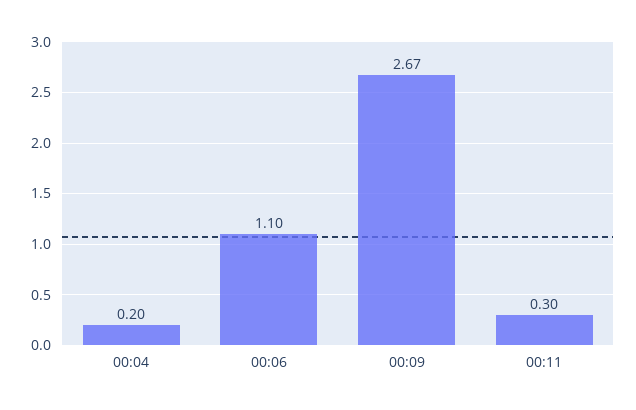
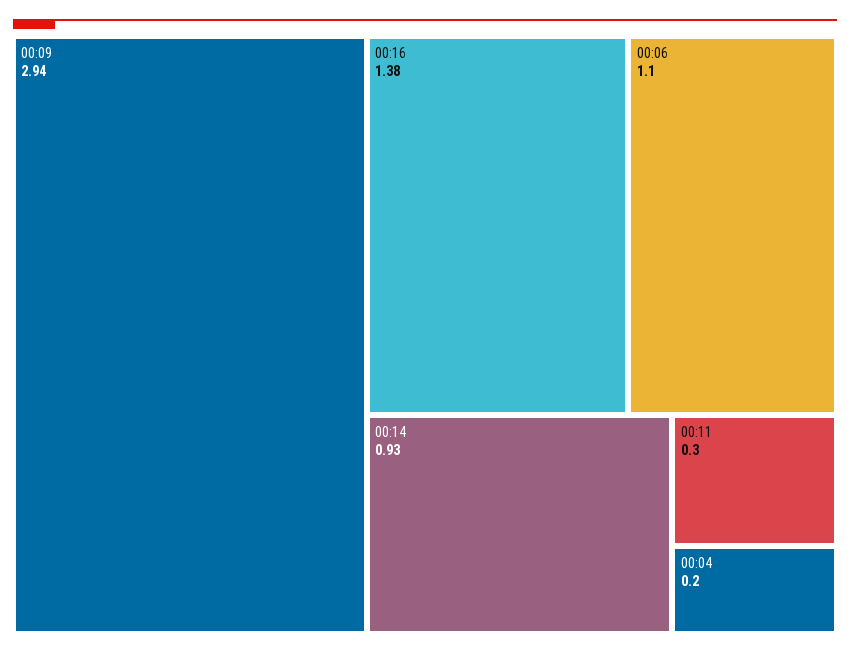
00:09: 2.67 -> 2.94
00:16: none -> 1.38
00:14: none -> 0.93

